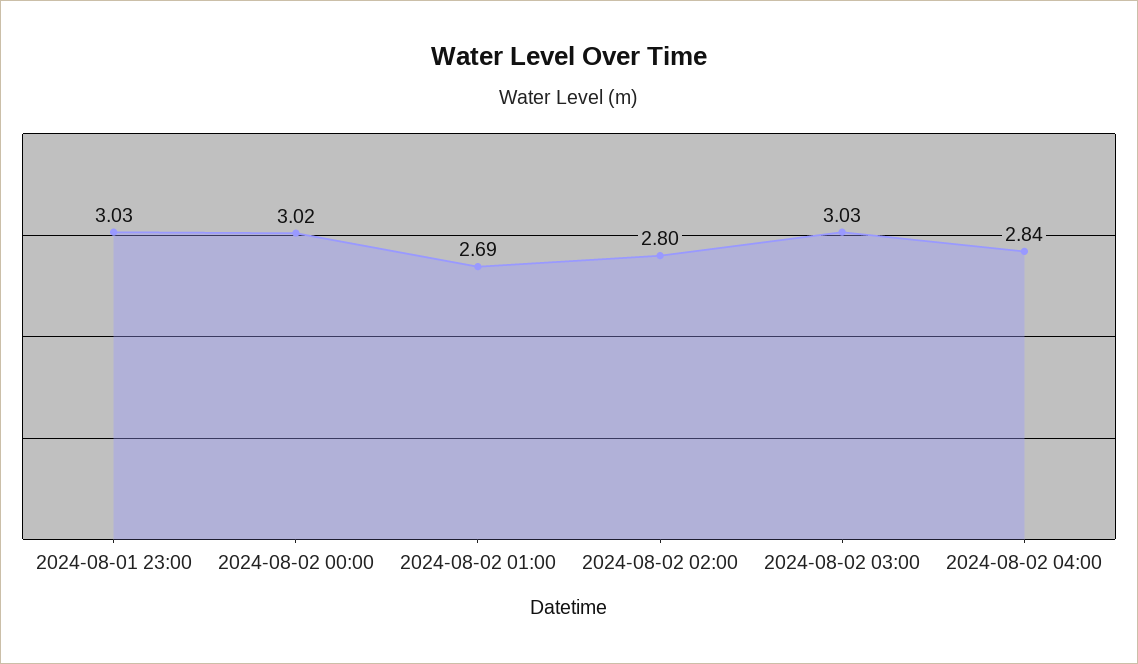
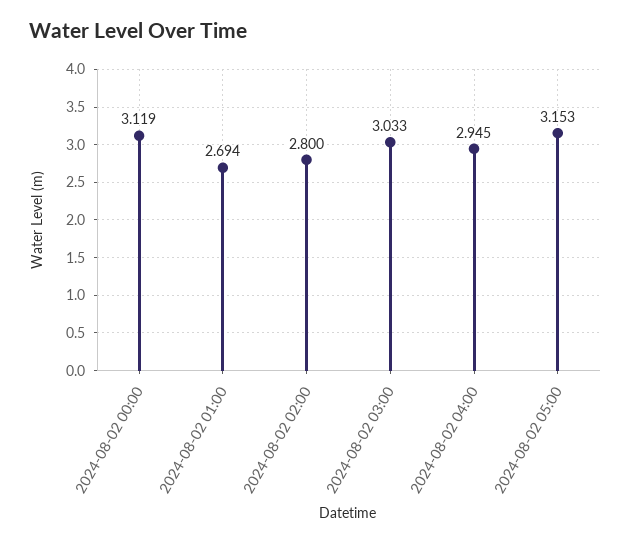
2024-08-01 23:00: 3.03 -> none
2024-08-02 00:00: 3.02 -> 3.119
2024-08-02 04:00: 2.84 -> 2.945
2024-08-02 05:00: none -> 3.153

